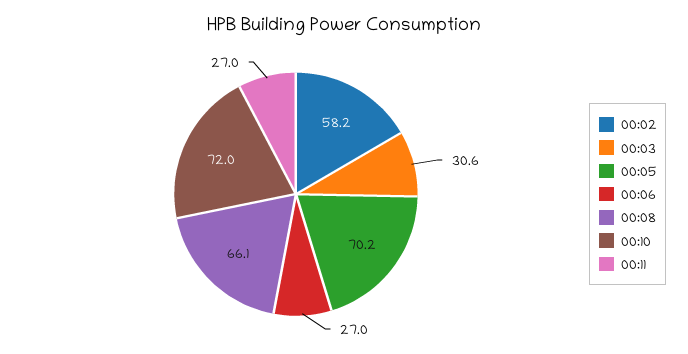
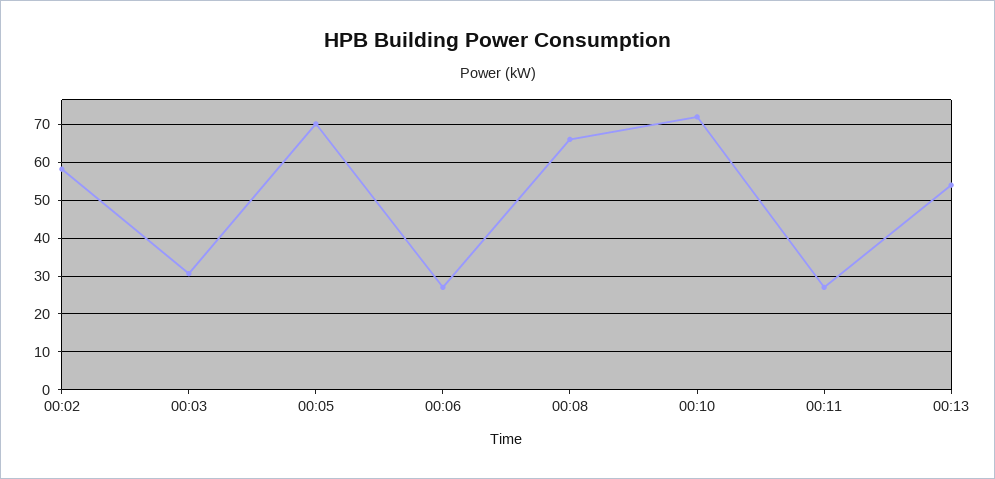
00:13: none -> 54

